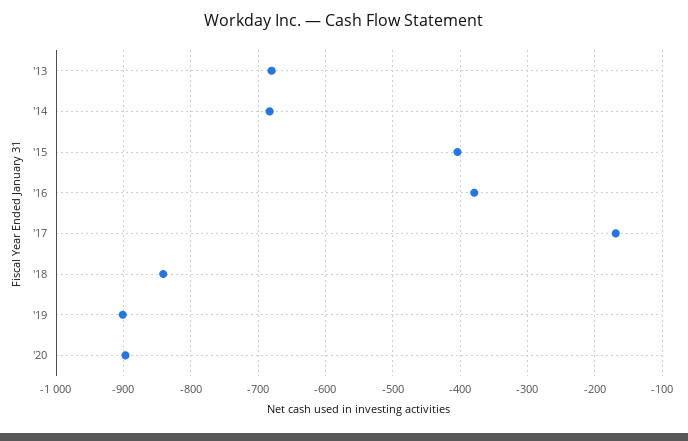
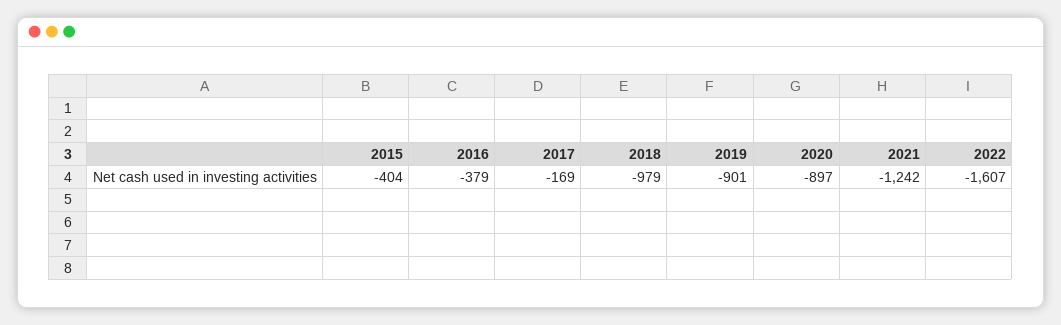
'13: -680 -> none
'14: -680 -> none
'18: -840 -> -979
2021: none -> -1242
2022: none -> -1607

